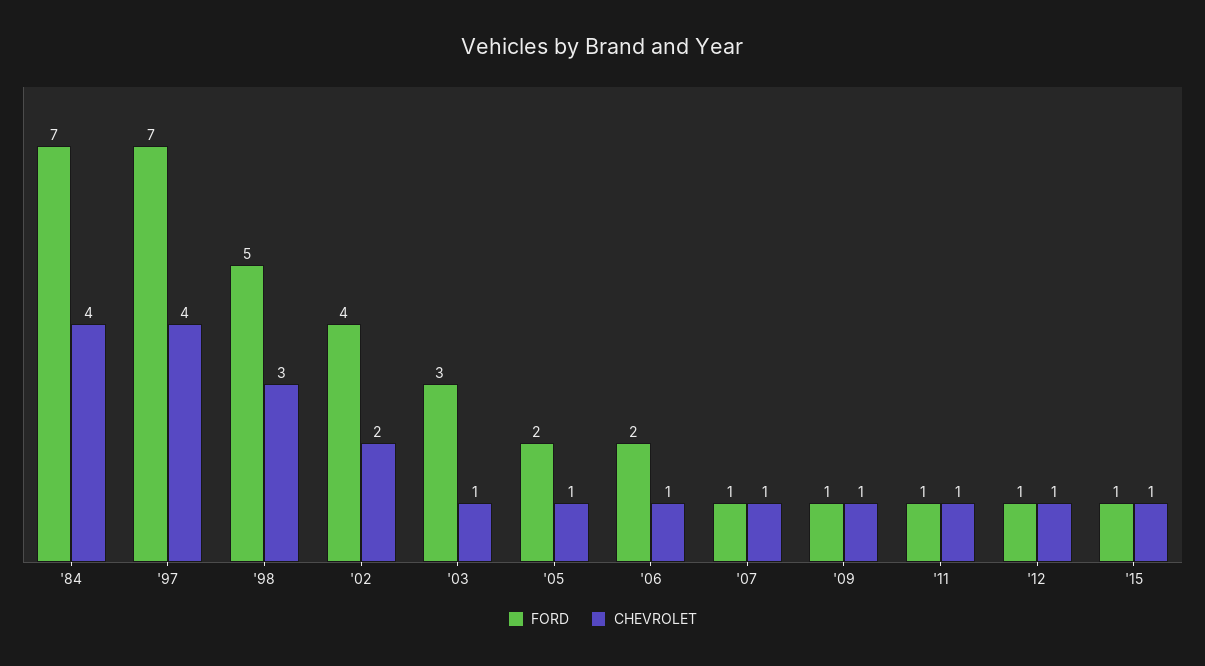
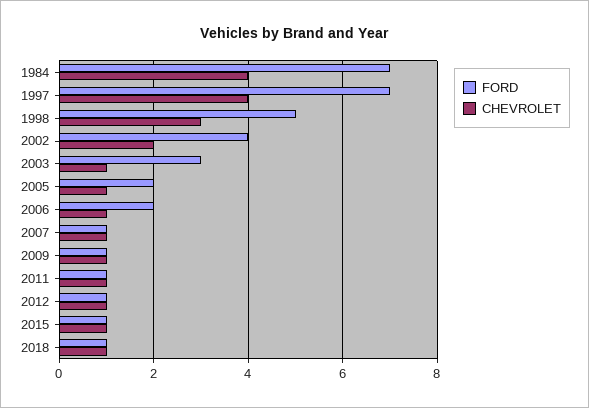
FORD, 2018: none -> 1
CHEVROLET, 2018: none -> 1

